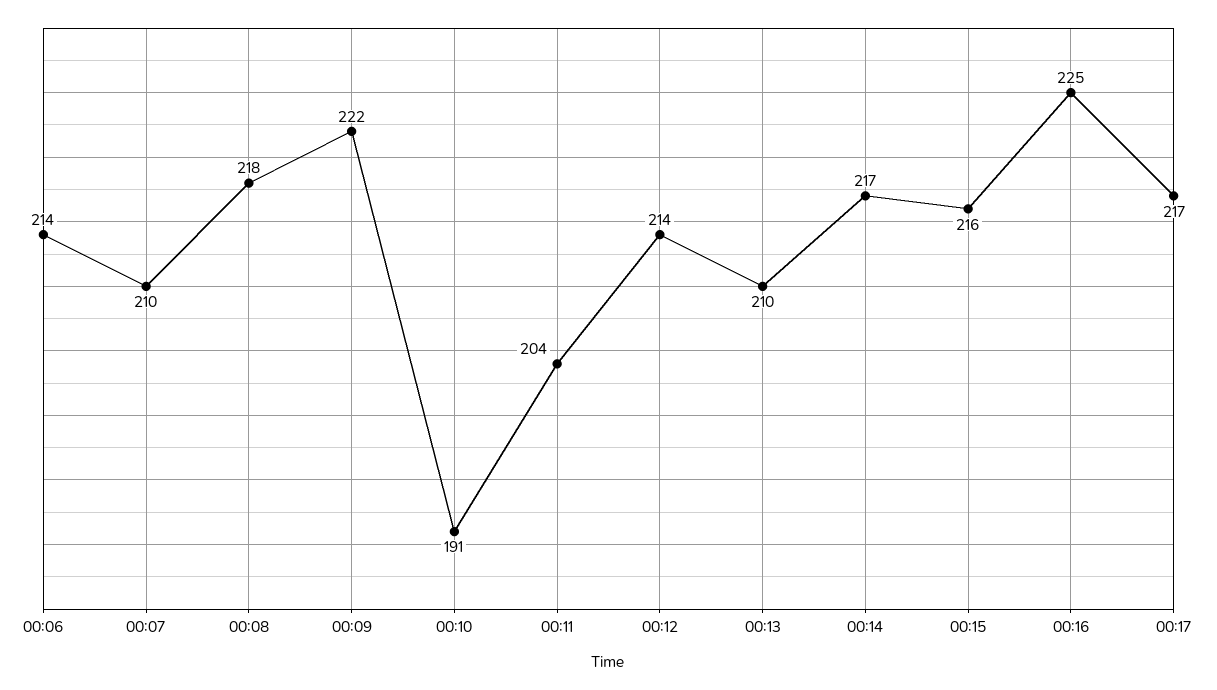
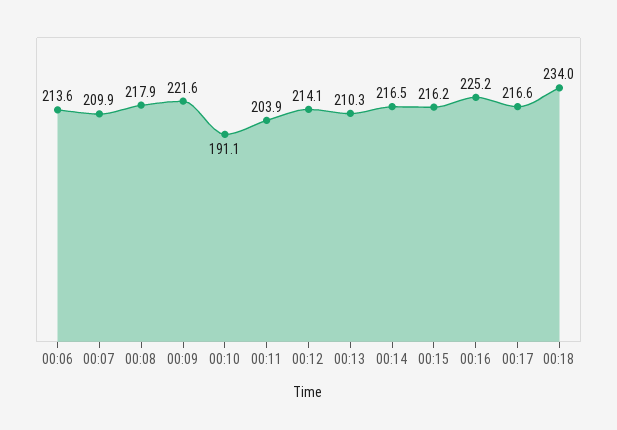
00:18: none -> 234

